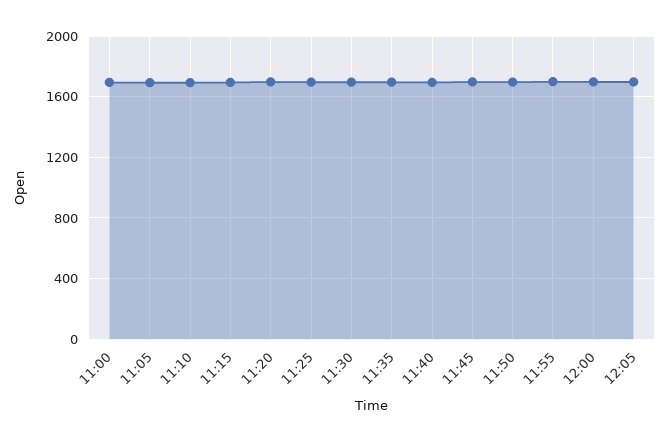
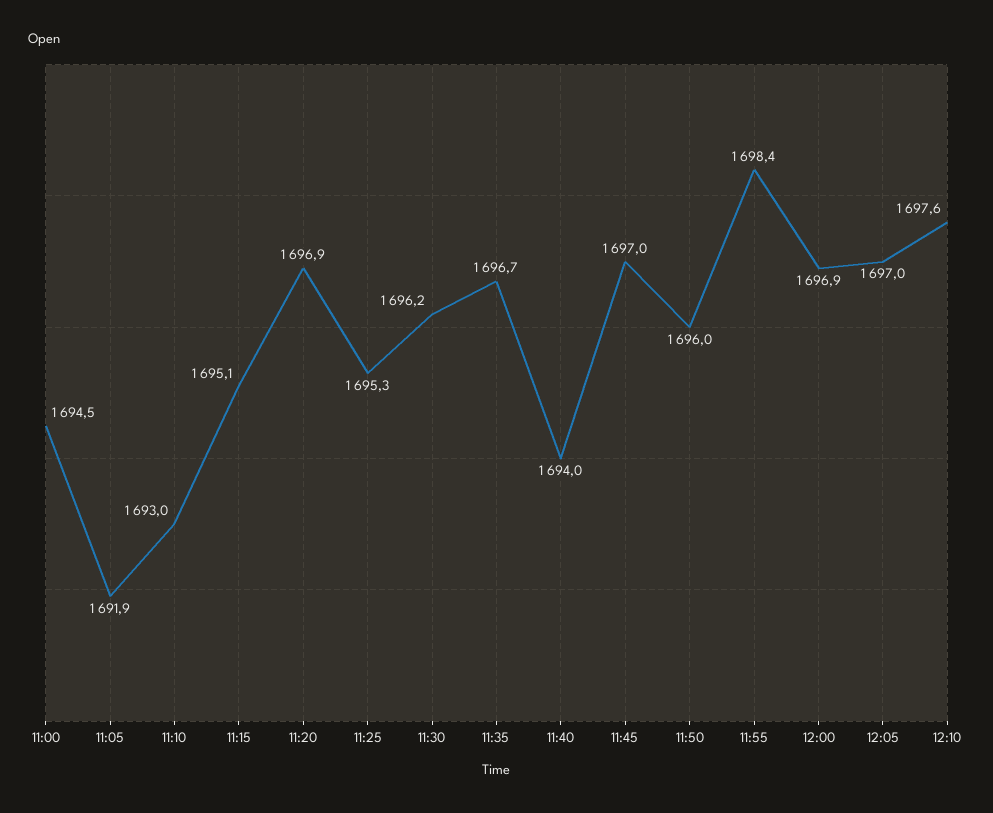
12:10: none -> 1697.6

